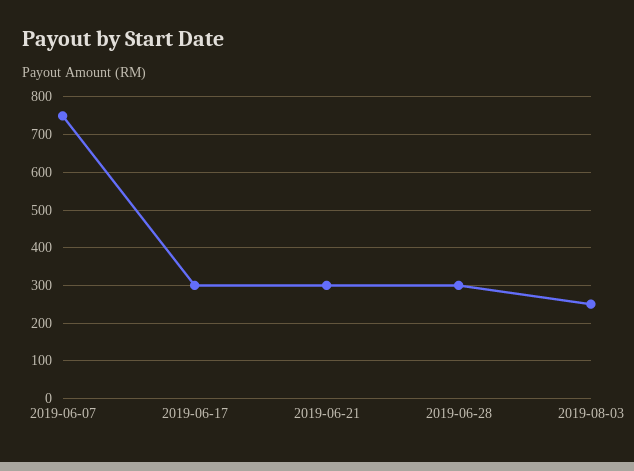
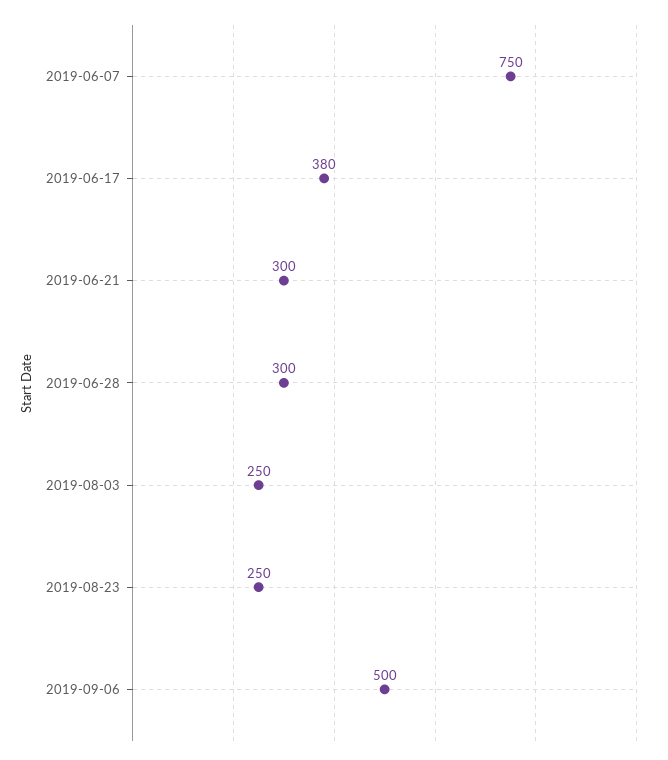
2019-06-17: 300 -> 380
2019-08-23: none -> 250
2019-09-06: none -> 500

